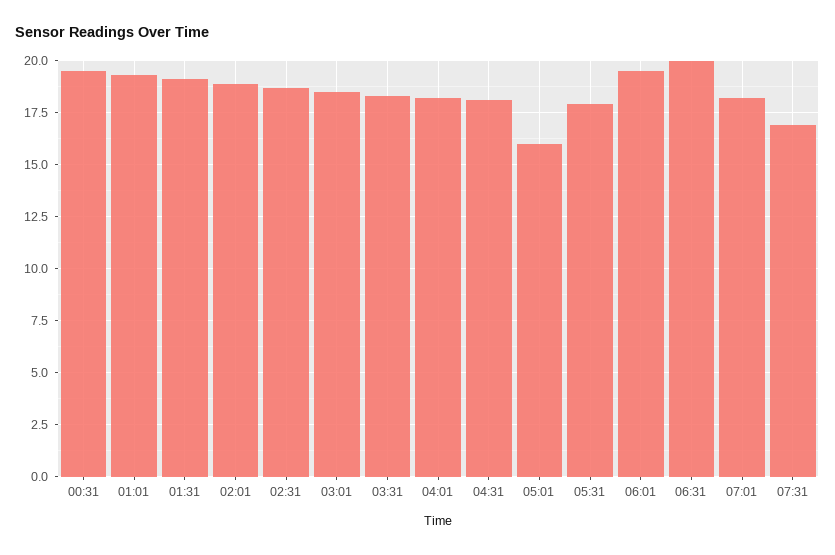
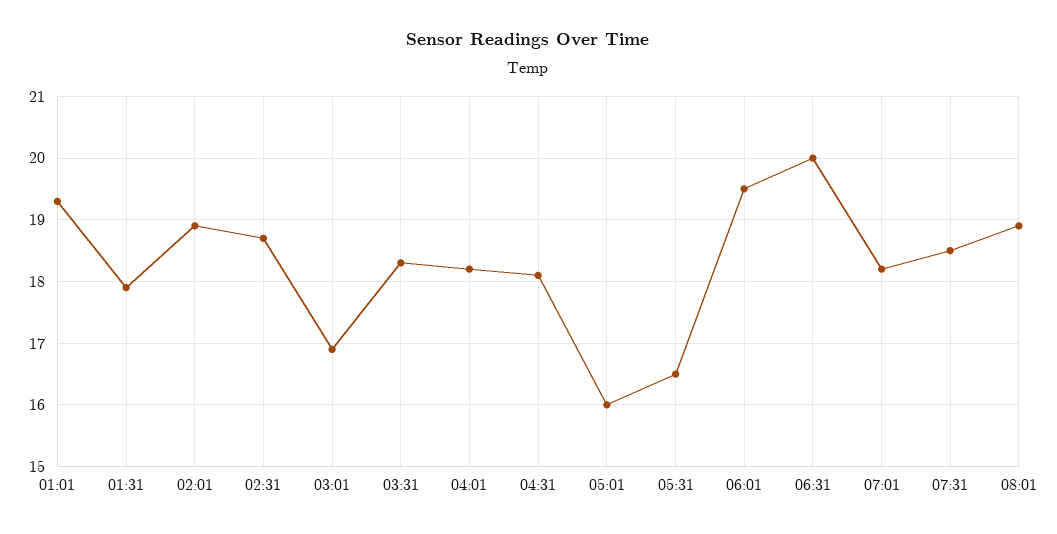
00:31: 19.5 -> none
01:31: 19 -> 17.9
03:01: 18.5 -> 16.9
05:31: 18 -> 16.5
07:31: 17 -> 18.5
08:01: none -> 18.9

